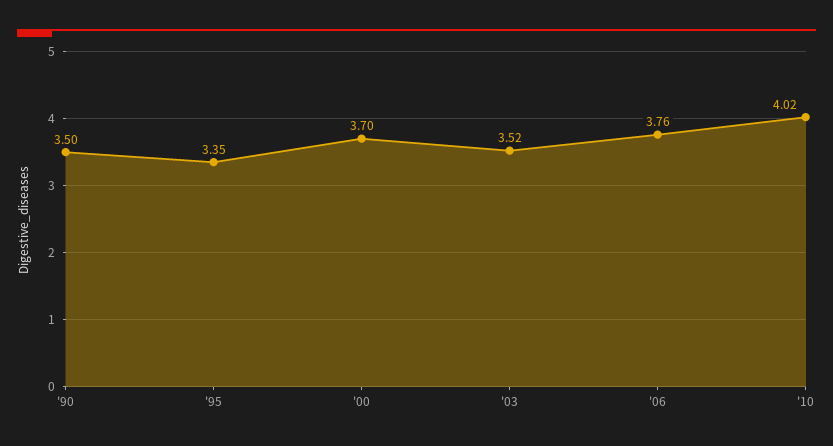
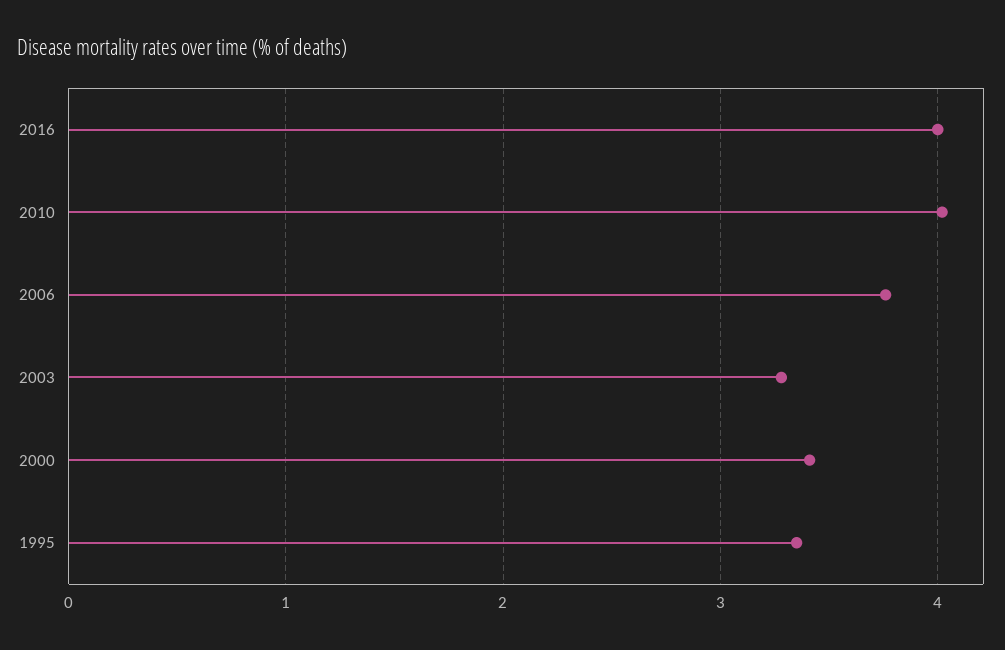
'90: 3.5 -> none
'00: 3.7 -> 3.4
'03: 3.52 -> 3.3
2016: none -> 4

